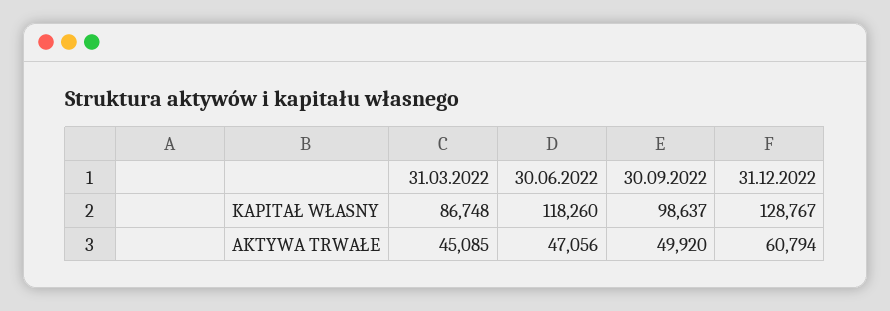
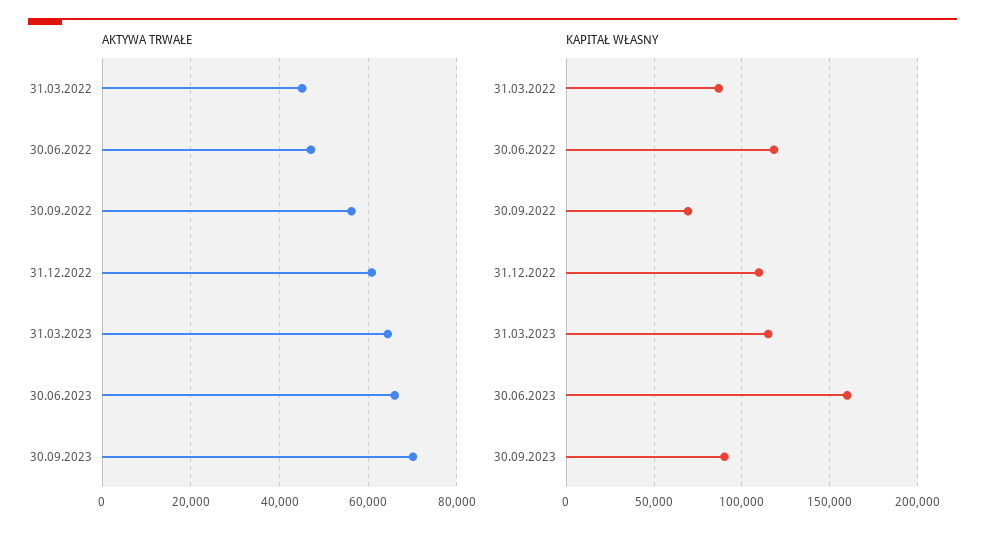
KAPITAŁ WŁASNY, 30.09.2022: 98637 -> 70000
KAPITAŁ WŁASNY, 31.12.2022: 128767 -> 110000
AKTYWA TRWAŁE, 30.09.2022: 49920 -> 56000
AKTYWA TRWAŁE, 31.03.2023: none -> 64000
AKTYWA TRWAŁE, 30.06.2023: none -> 66000
AKTYWA TRWAŁE, 30.09.2023: none -> 70000
KAPITAŁ WŁASNY, 31.03.2023: none -> 115000
KAPITAŁ WŁASNY, 30.06.2023: none -> 160000
KAPITAŁ WŁASNY, 30.09.2023: none -> 90000

